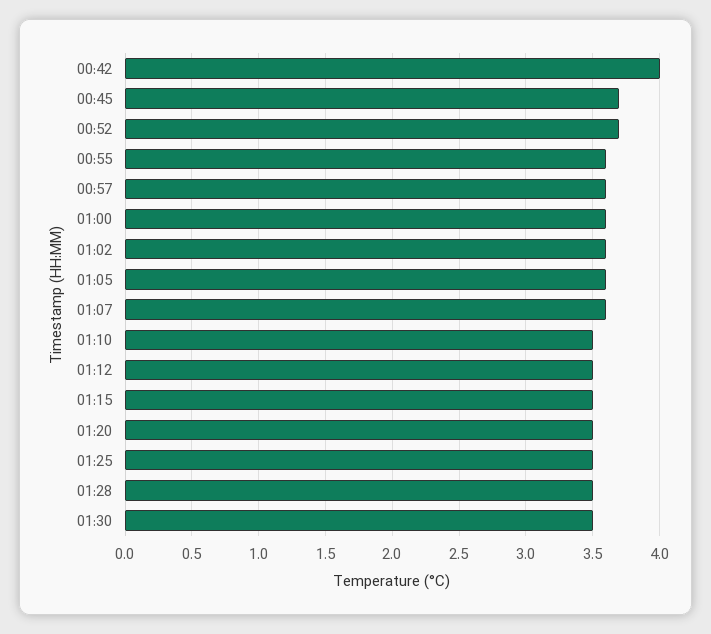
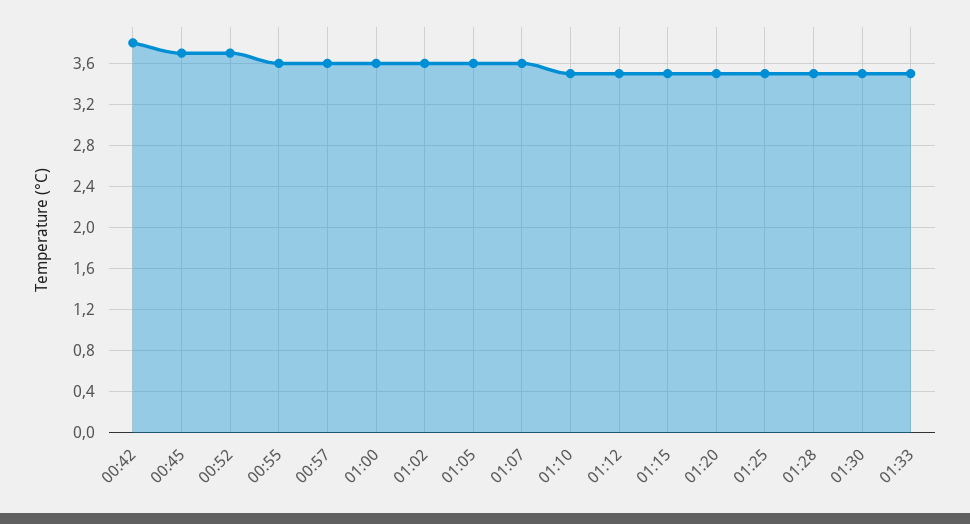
00:42: 4 -> 3.8
01:33: none -> 3.5

